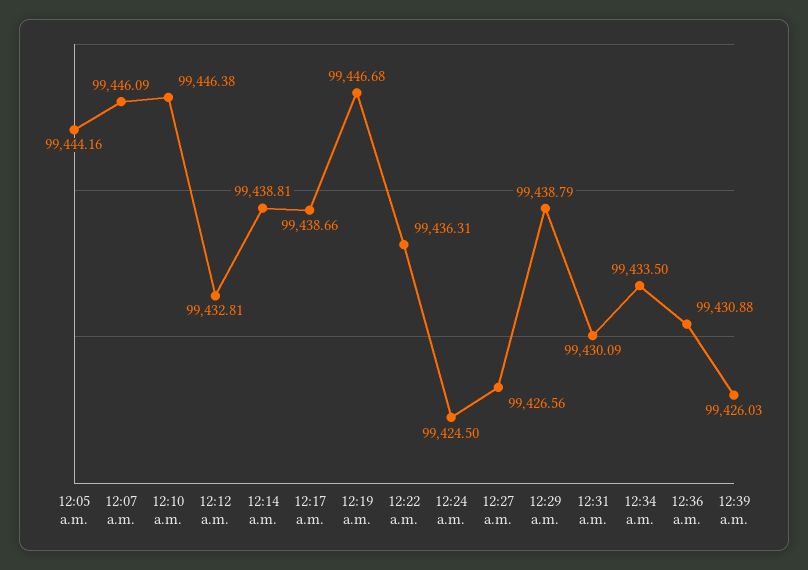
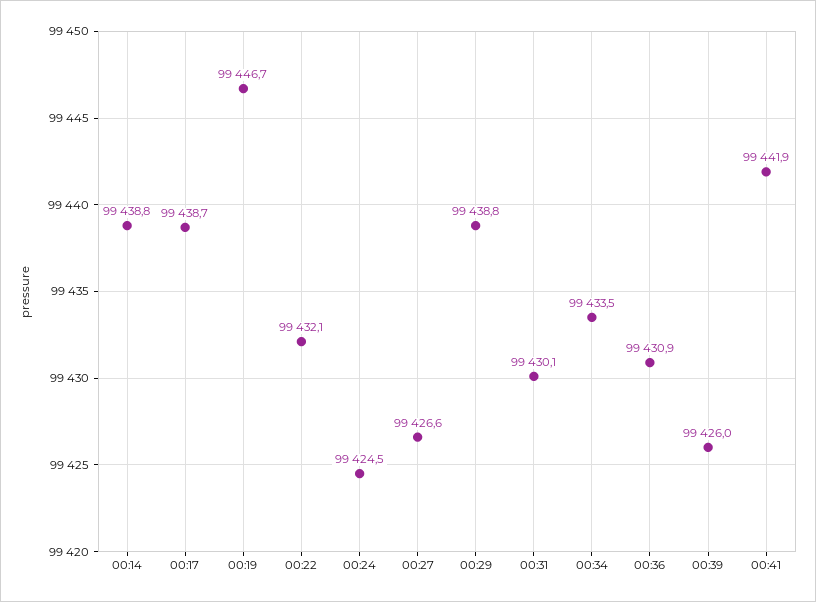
12:05 a.m.: 99444.16 -> none
12:07 a.m.: 99446.09 -> none
12:10 a.m.: 99446.38 -> none
12:12 a.m.: 99432.81 -> none
12:22 a.m.: 99436.31 -> 99432.1
00:41: none -> 99441.9

